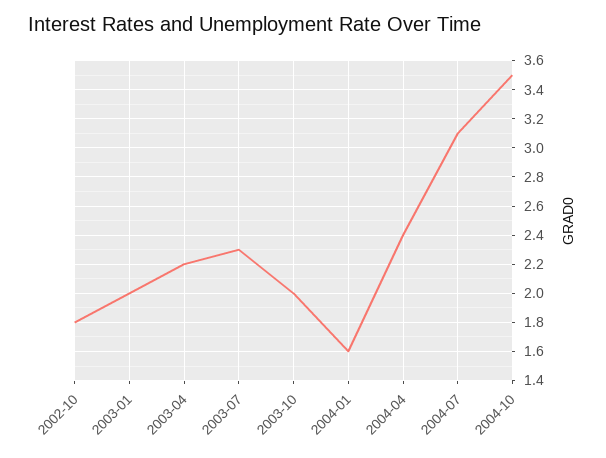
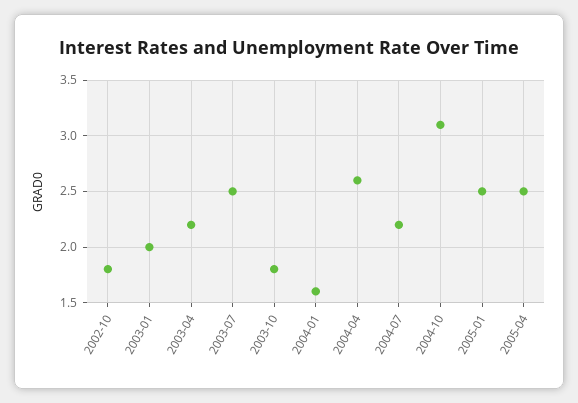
2003-07: 2.3 -> 2.5
2003-10: 2 -> 1.8
2004-04: 2.4 -> 2.6
2004-07: 3.1 -> 2.2
2004-10: 3.5 -> 3.1
2005-01: none -> 2.5
2005-04: none -> 2.5

